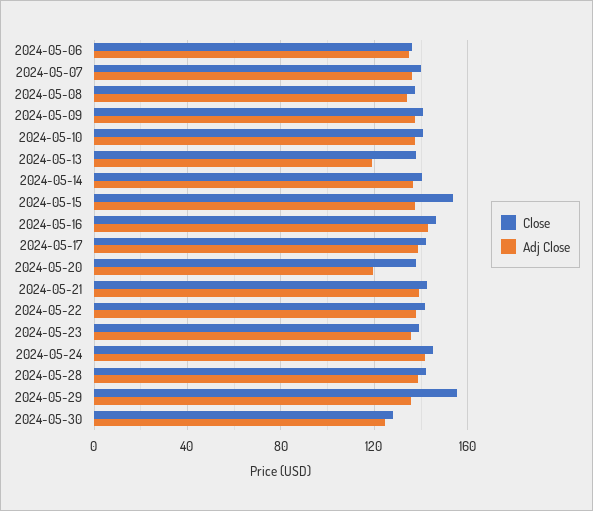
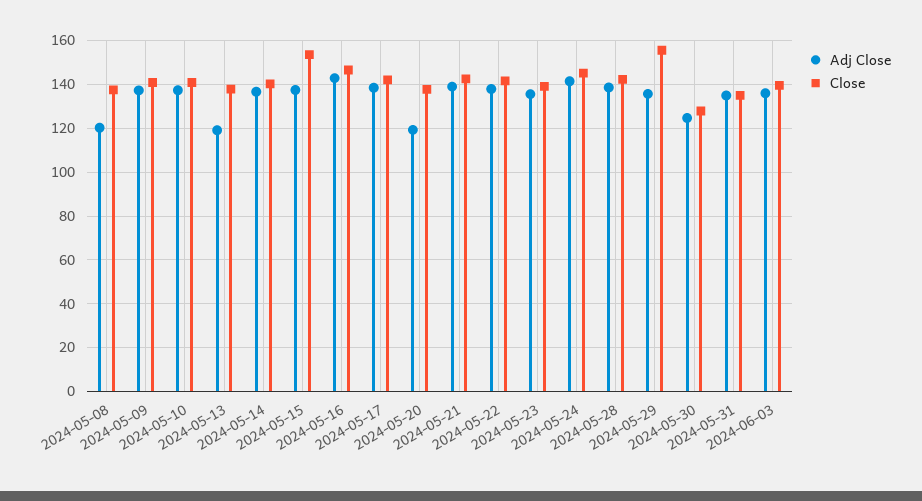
Close, 2024-05-06: 135 -> none
Adj Close, 2024-05-06: 135 -> none
Close, 2024-05-07: 140 -> none
Adj Close, 2024-05-07: 135 -> none
Adj Close, 2024-05-08: 135 -> 120
Adj Close, 2024-05-31: none -> 135
Close, 2024-05-31: none -> 135
Adj Close, 2024-06-03: none -> 135
Close, 2024-06-03: none -> 140

